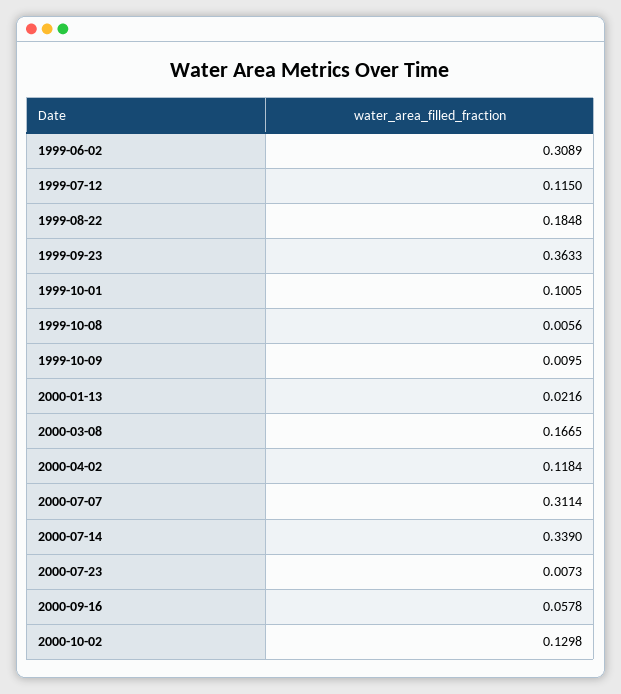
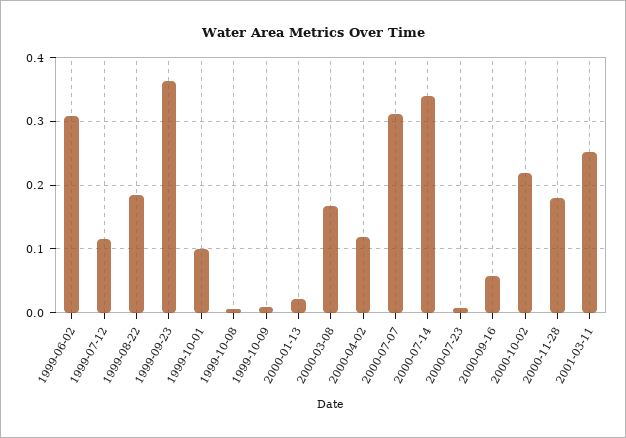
2000-10-02: 0.1298 -> 0.22
2000-11-28: none -> 0.18
2001-03-11: none -> 0.25

